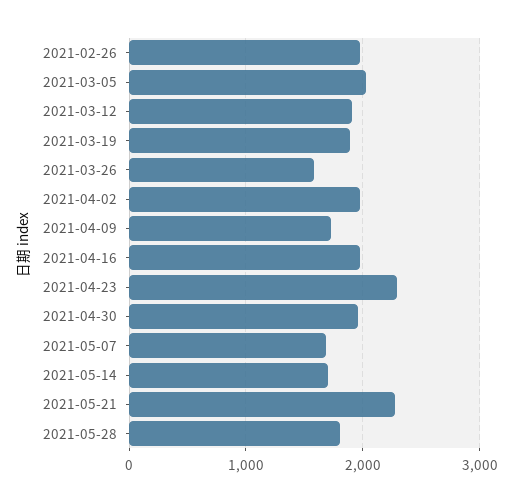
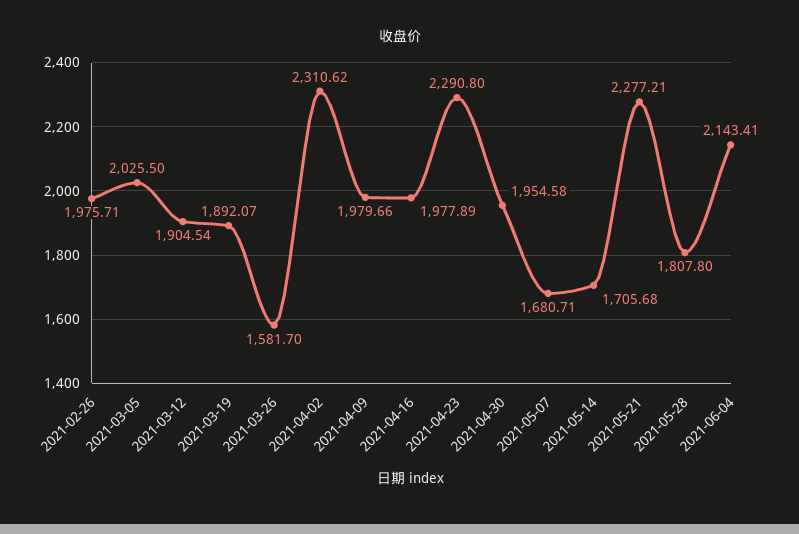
2021-04-02: 2000 -> 2310.62
2021-04-09: 1700 -> 1979.66
2021-06-04: none -> 2143.41

